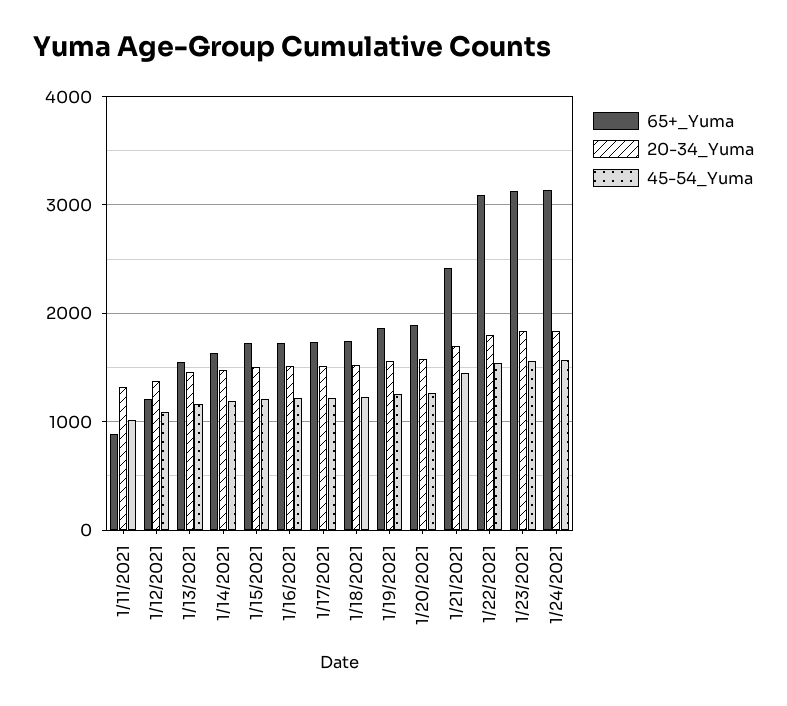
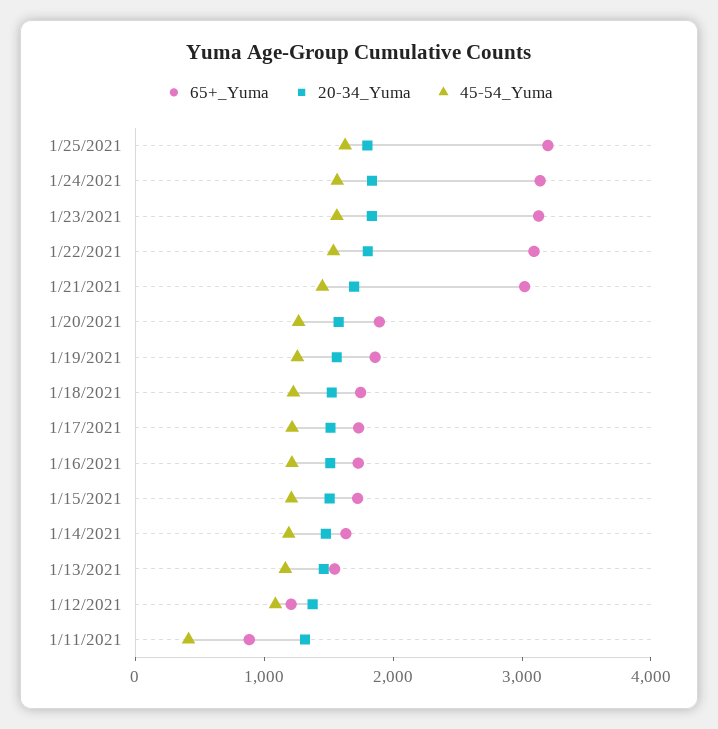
45-54_Yuma, 1/11/2021: 1000 -> 400
65+_Yuma, 1/21/2021: 2400 -> 3000
65+_Yuma, 1/25/2021: none -> 3200
20-34_Yuma, 1/25/2021: none -> 1800
45-54_Yuma, 1/25/2021: none -> 1600

